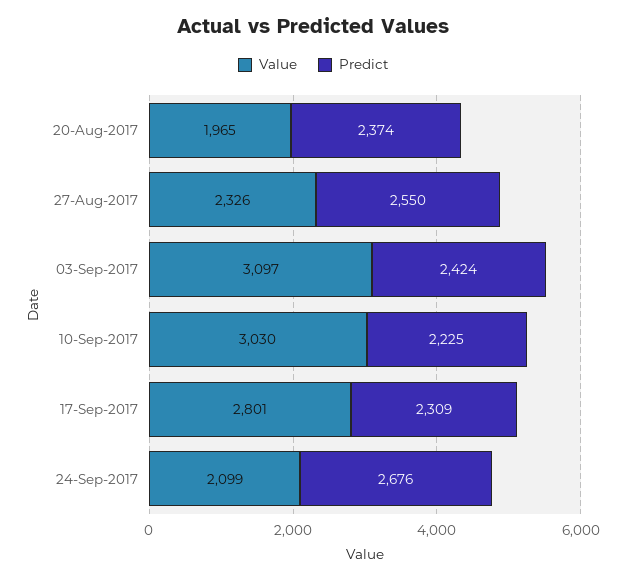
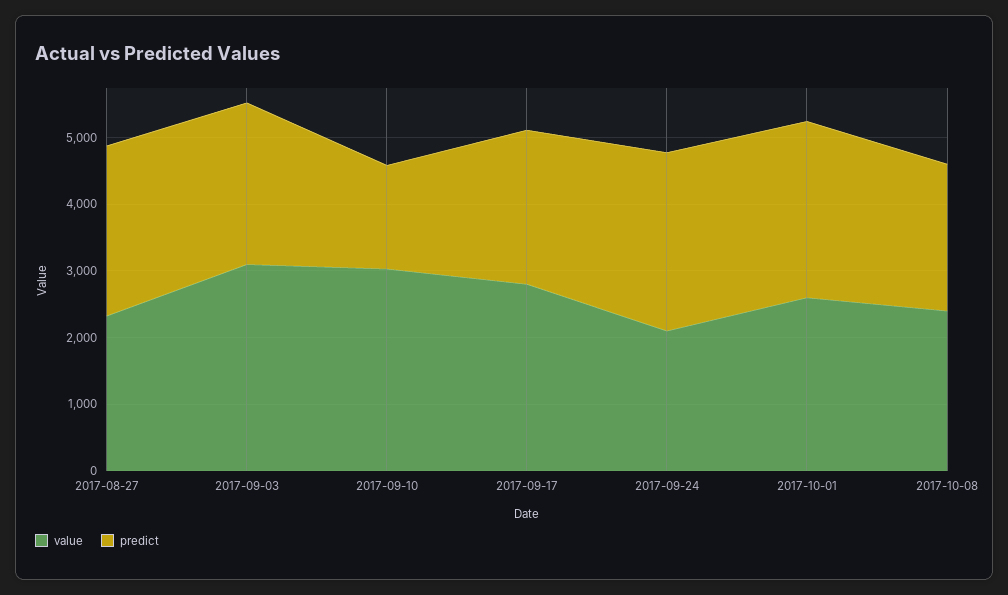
Value, 20-Aug-2017: 1965 -> none
Predict, 20-Aug-2017: 2374 -> none
Predict, 10-Sep-2017: 2225 -> 1600
Value, 2017-10-01: none -> 2600
Predict, 2017-10-01: none -> 2600
Value, 2017-10-08: none -> 2400
Predict, 2017-10-08: none -> 2200

